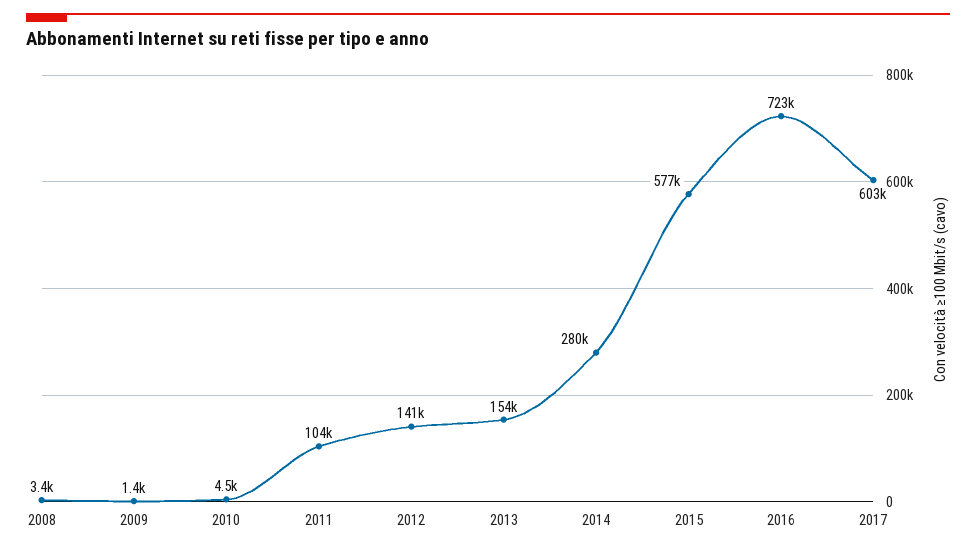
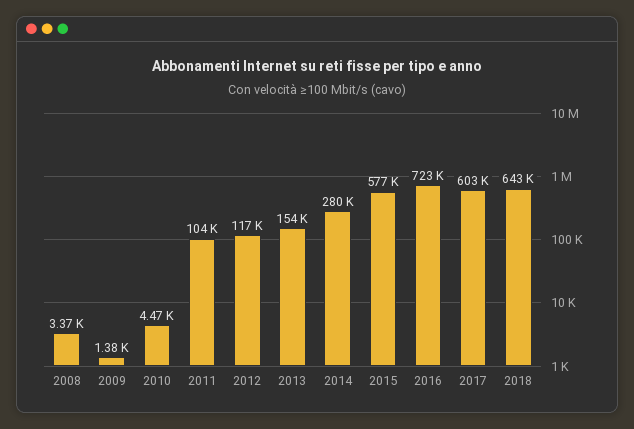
2012: 141000 -> 117000
2018: none -> 643000

